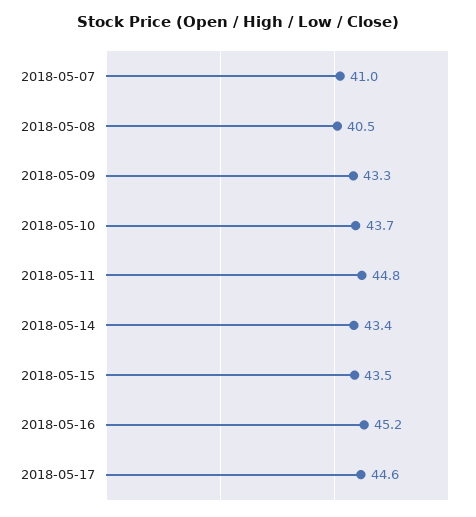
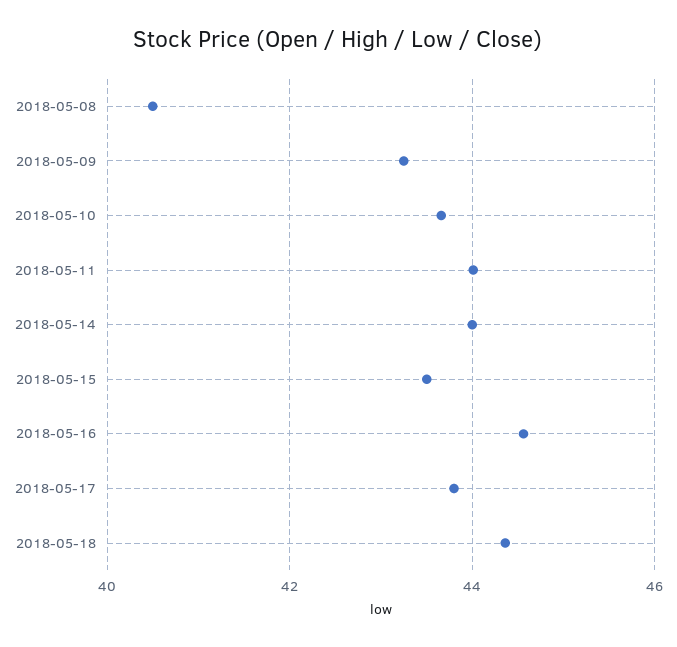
2018-05-07: 41 -> none
2018-05-11: 44.8 -> 44
2018-05-14: 43.4 -> 44
2018-05-16: 45.2 -> 44.6
2018-05-17: 44.6 -> 43.8
2018-05-18: none -> 44.4

